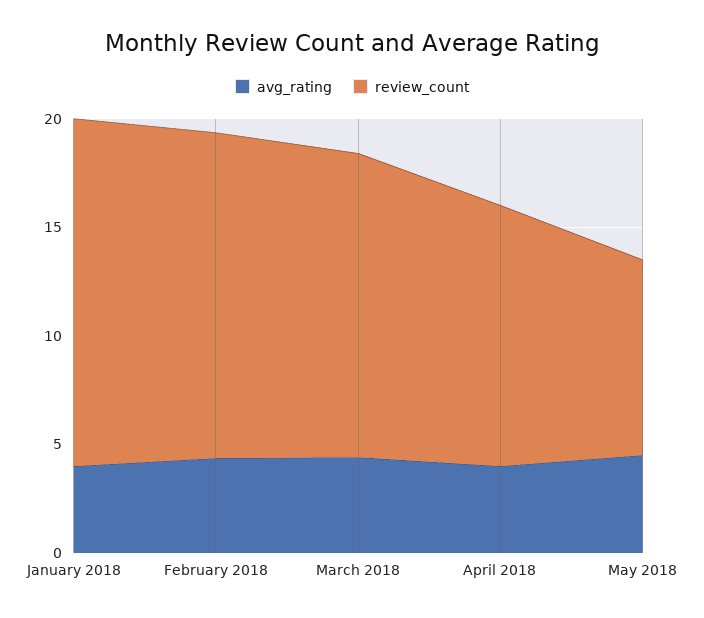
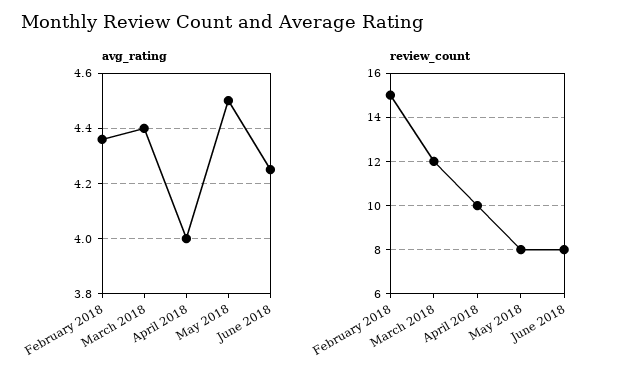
avg_rating, January 2018: 4 -> none
review_count, January 2018: 16 -> none
review_count, March 2018: 14 -> 12
review_count, April 2018: 12 -> 10
review_count, May 2018: 9 -> 8
avg_rating, June 2018: none -> 4.25
review_count, June 2018: none -> 8

